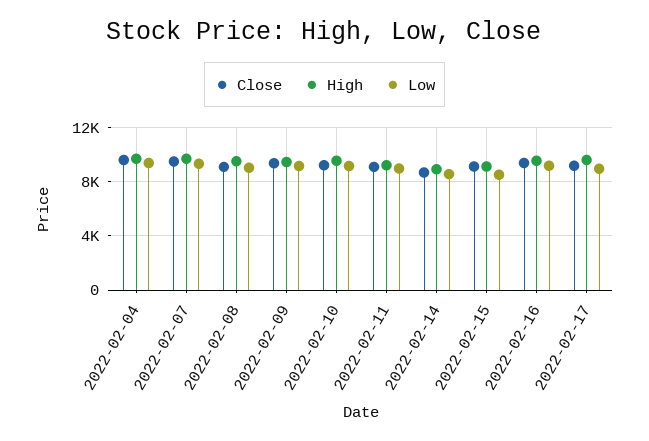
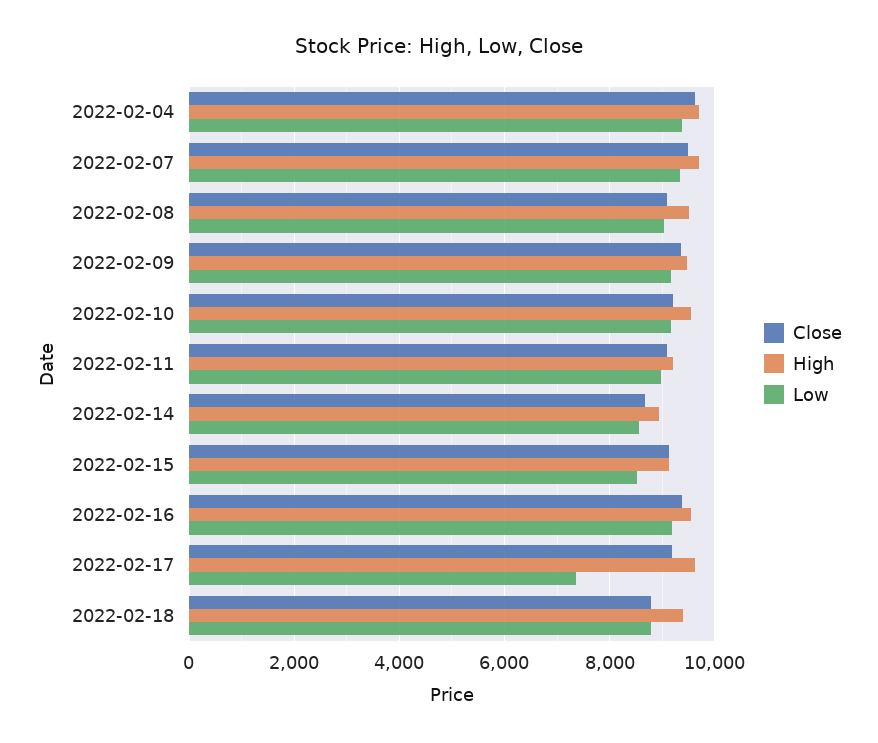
Low, 2022-02-17: 9000 -> 7400
Close, 2022-02-18: none -> 8800
High, 2022-02-18: none -> 9400
Low, 2022-02-18: none -> 8800

